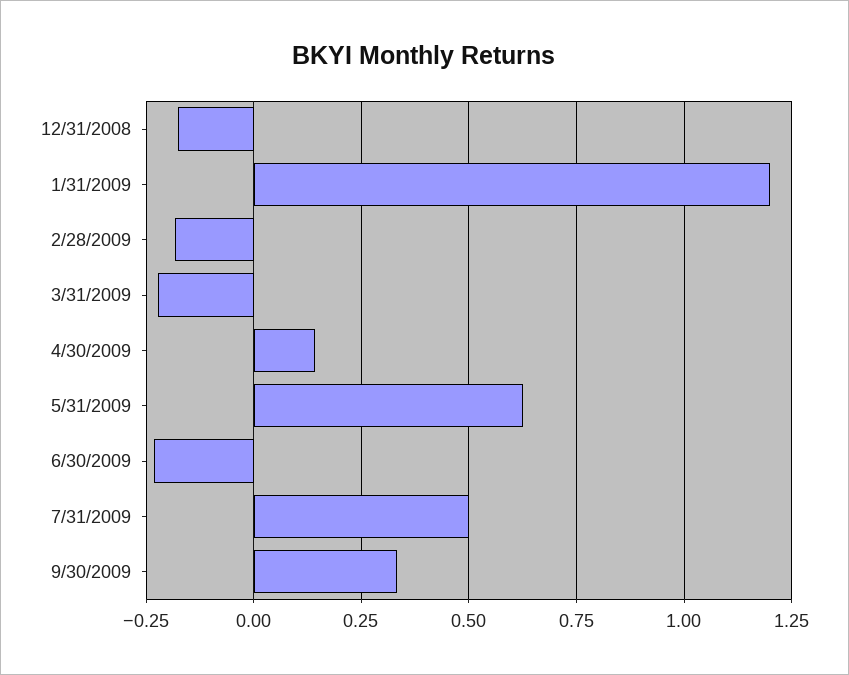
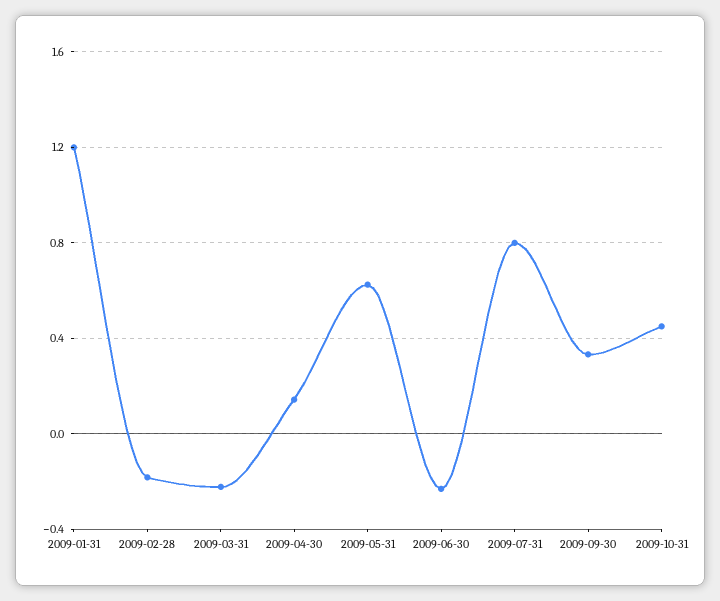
12/31/2008: -0.175 -> none
7/31/2009: 0.5 -> 0.8
2009-10-31: none -> 0.45

